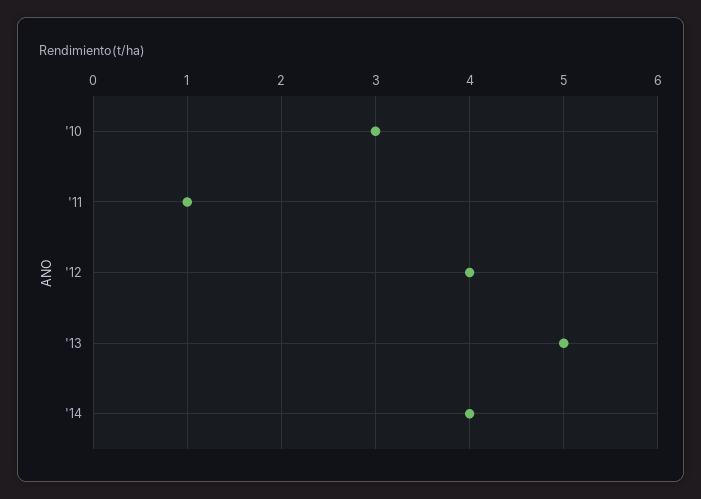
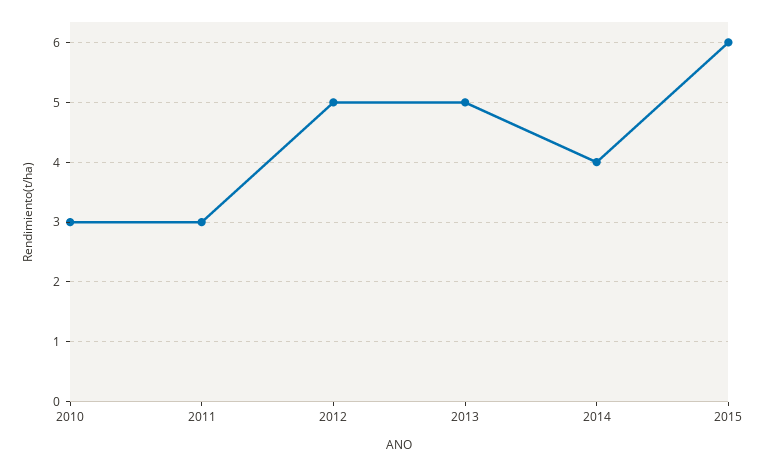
'11: 1 -> 3
'12: 4 -> 5
2015: none -> 6

